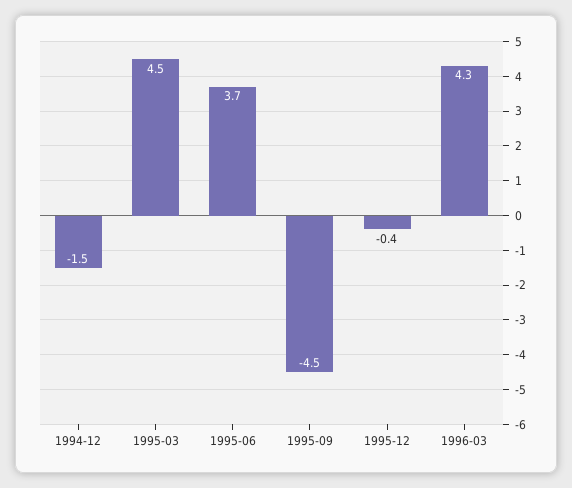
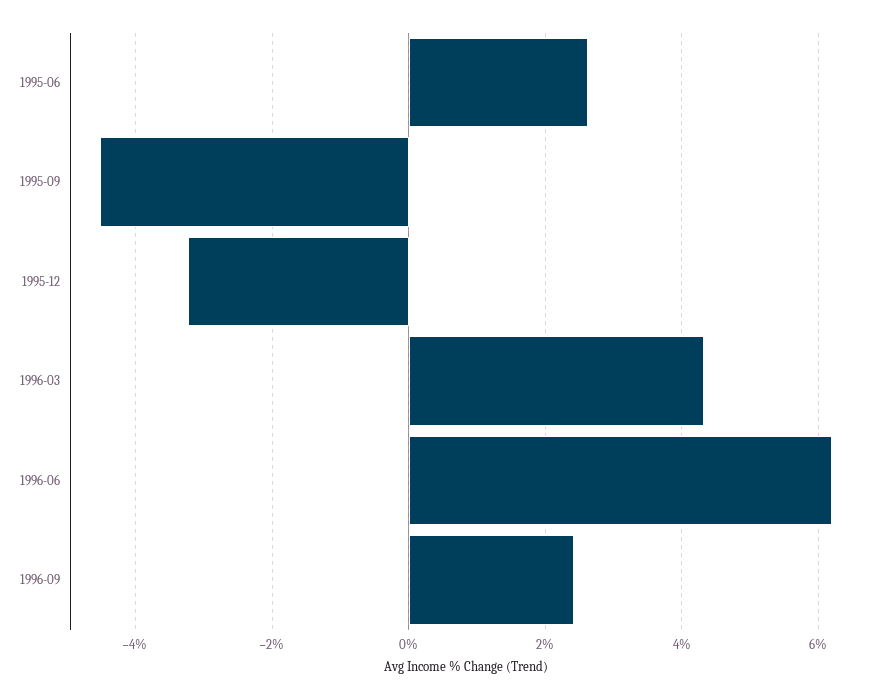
1994-12: -1.5 -> none
1995-03: 4.5 -> none
1995-06: 3.7 -> 2.6
1995-12: -0.4 -> -3.2
1996-06: none -> 6.2
1996-09: none -> 2.4

